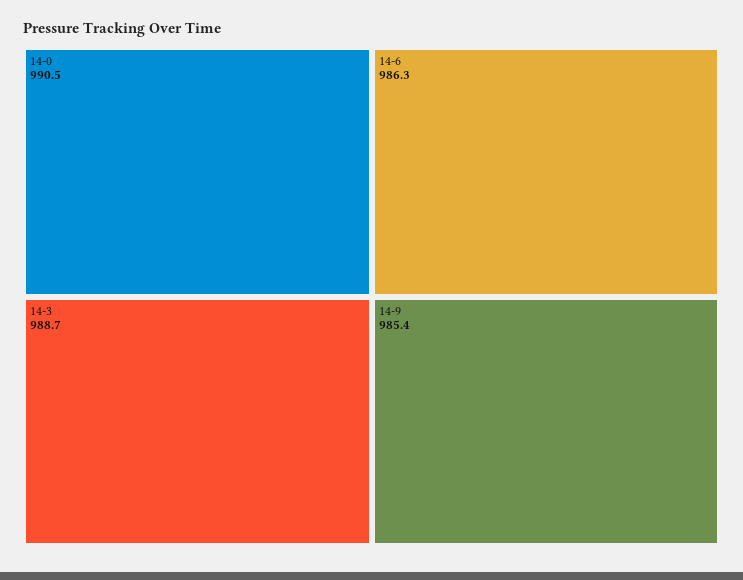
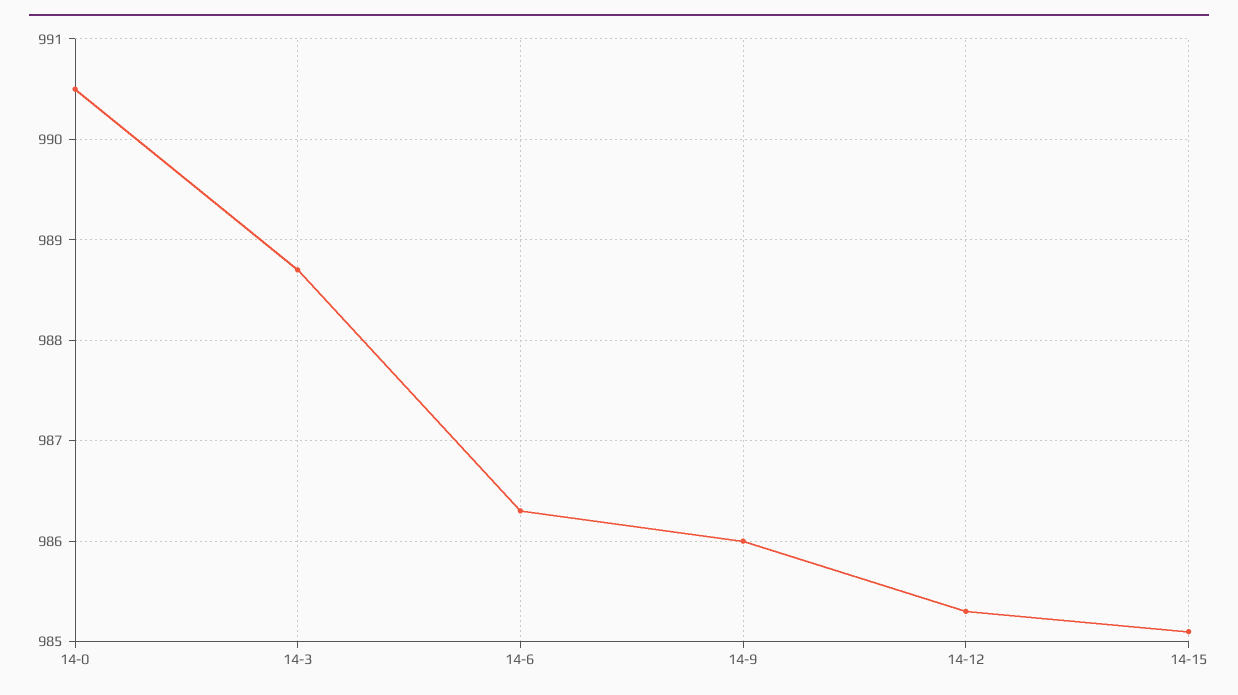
14-9: 985.4 -> 986
14-12: none -> 985.3
14-15: none -> 985.1

